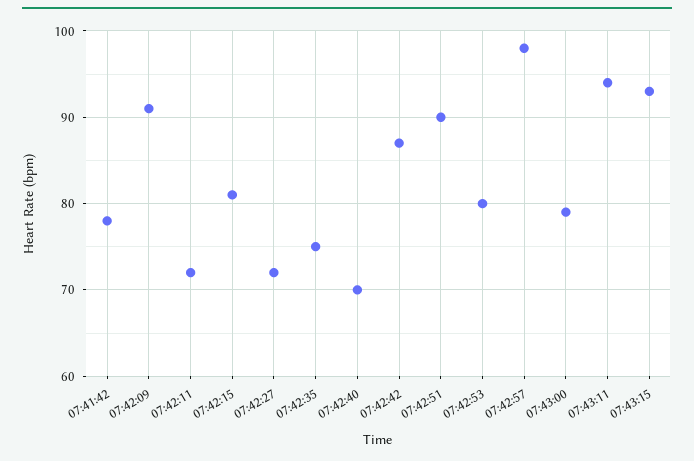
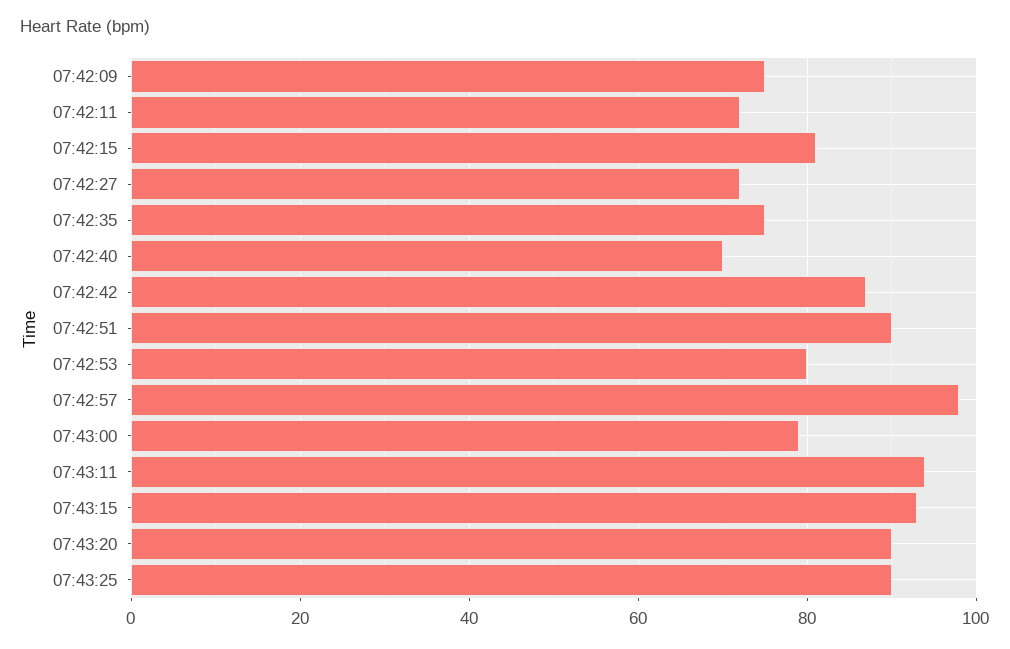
07:41:42: 78 -> none
07:42:09: 91 -> 75
07:43:20: none -> 90
07:43:25: none -> 90

